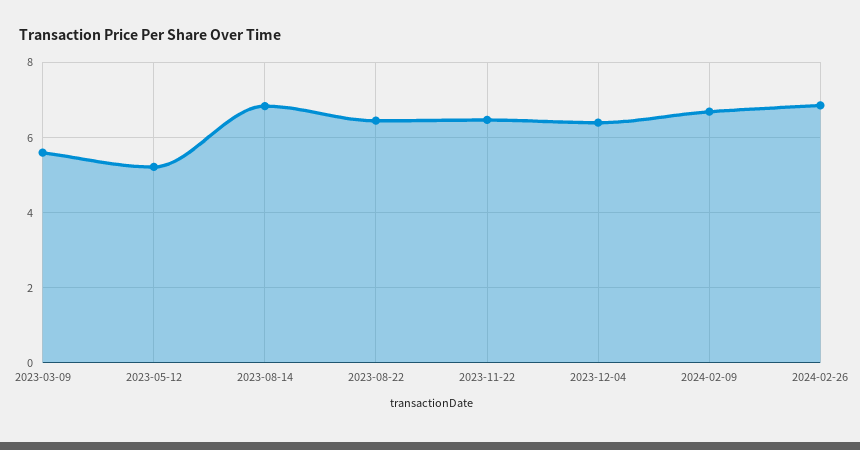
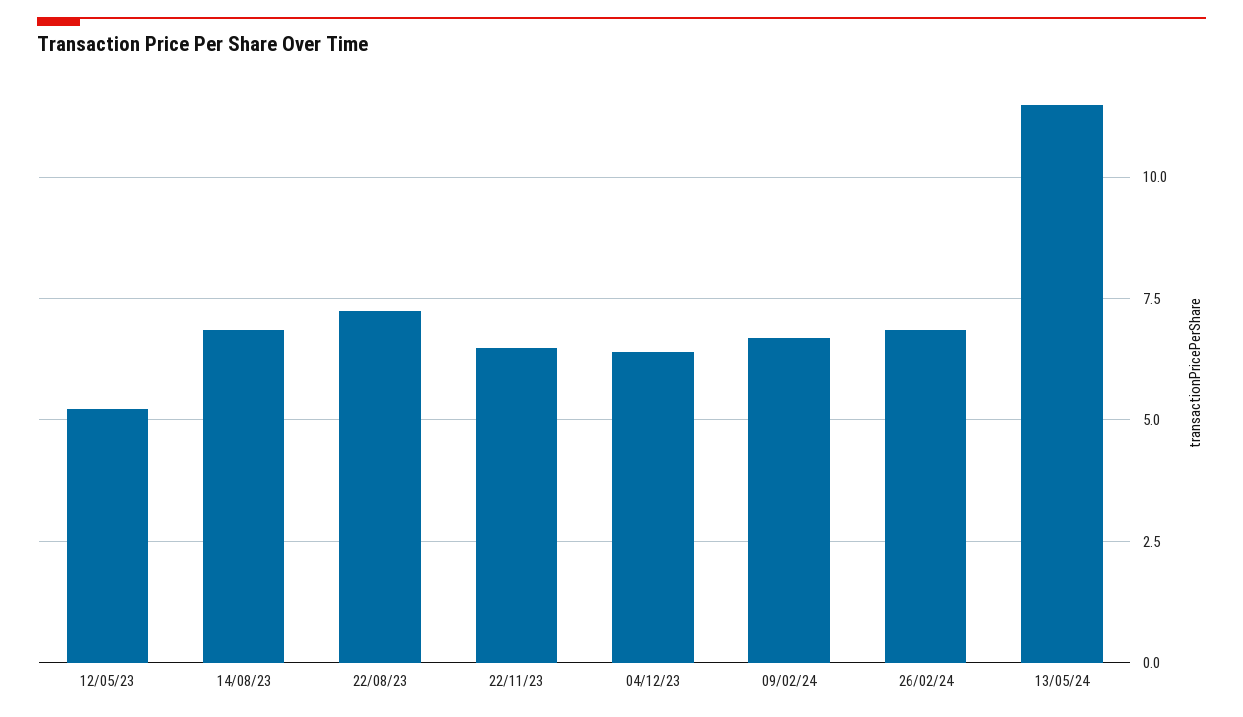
2023-03-09: 5.6 -> none
2023-08-22: 6.4 -> 7.25
13/05/24: none -> 11.5

